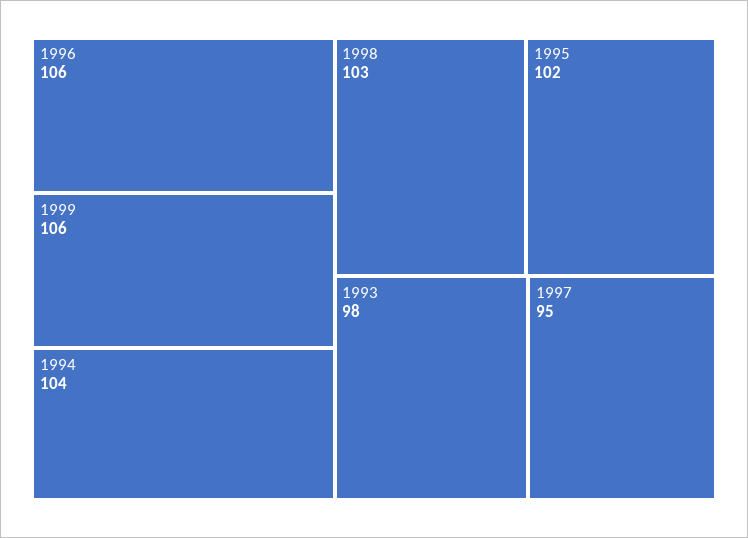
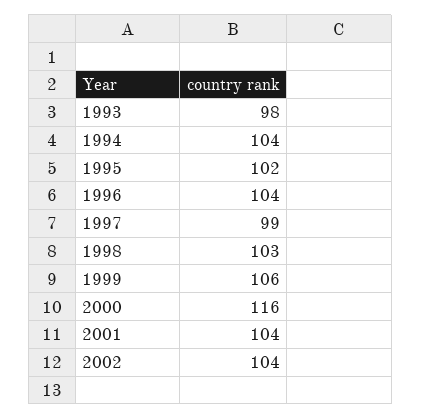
1996: 106 -> 104
1997: 95 -> 99
2000: none -> 116
2001: none -> 104
2002: none -> 104

